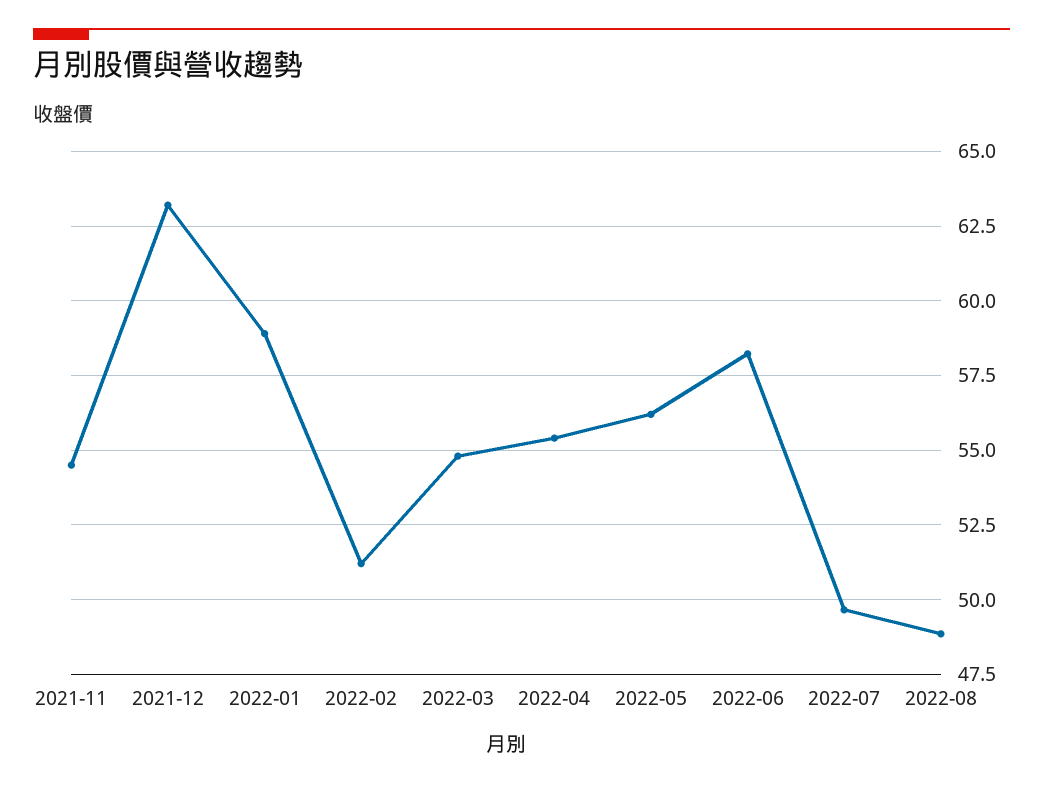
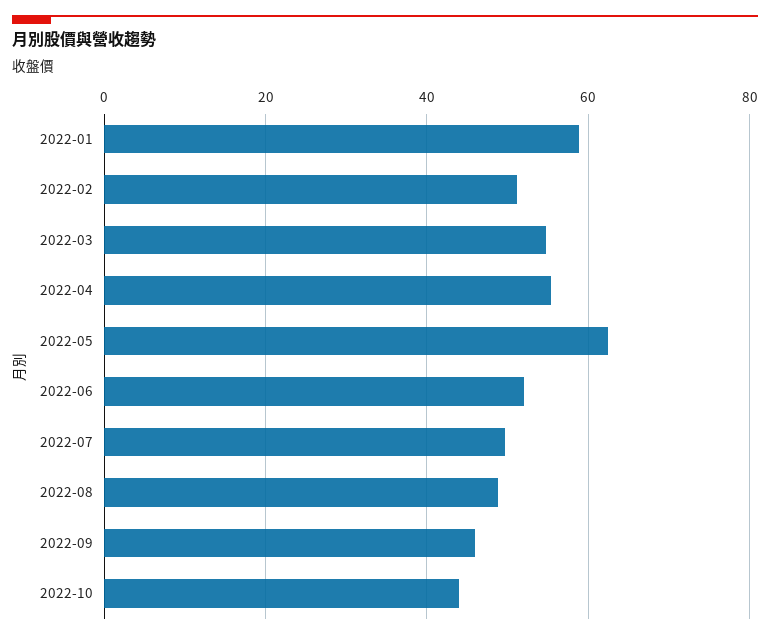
2021-11: 54.5 -> none
2021-12: 63.25 -> none
2022-05: 56.25 -> 62
2022-06: 58.25 -> 52
2022-09: none -> 46
2022-10: none -> 44

